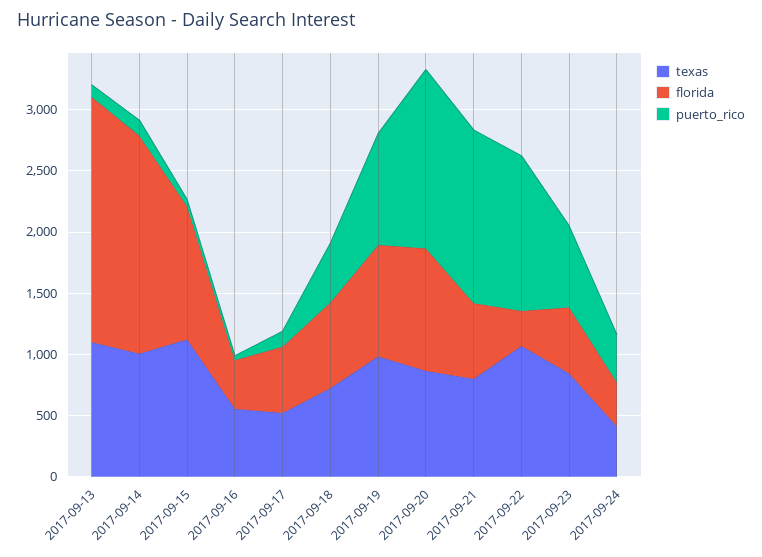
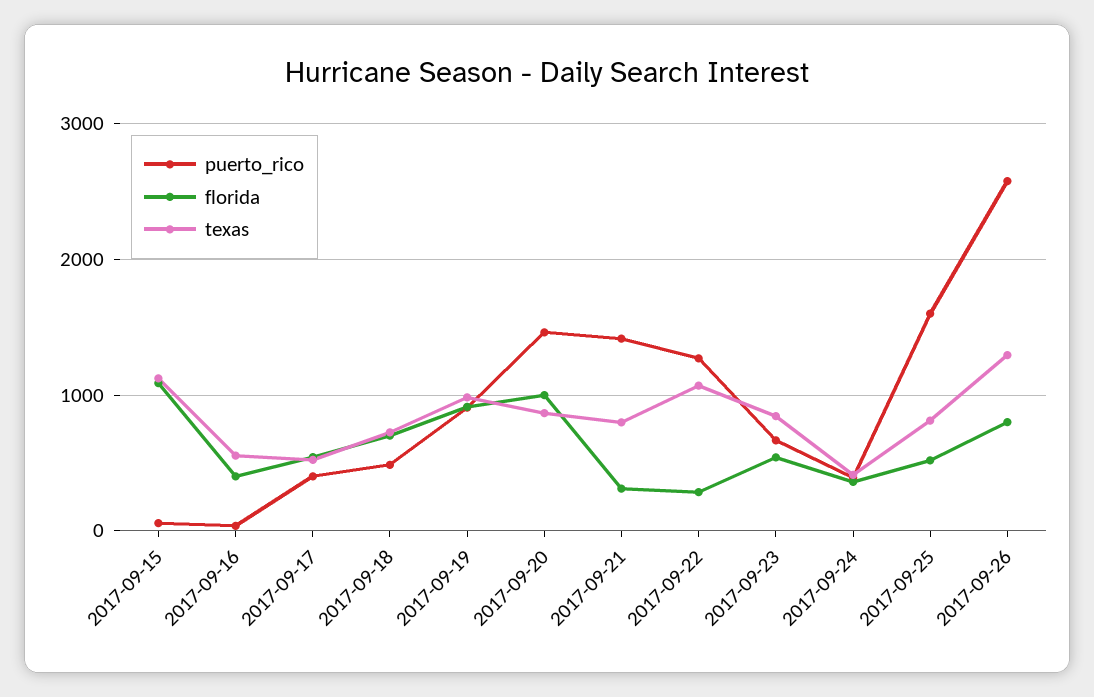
texas, 2017-09-13: 1100 -> none
florida, 2017-09-13: 2000 -> none
puerto_rico, 2017-09-13: 100 -> none
texas, 2017-09-14: 1000 -> none
florida, 2017-09-14: 1800 -> none
puerto_rico, 2017-09-14: 100 -> none
puerto_rico, 2017-09-17: 100 -> 400
florida, 2017-09-21: 600 -> 300
puerto_rico, 2017-09-25: none -> 1600
florida, 2017-09-25: none -> 500
texas, 2017-09-25: none -> 800
puerto_rico, 2017-09-26: none -> 2600
florida, 2017-09-26: none -> 800
texas, 2017-09-26: none -> 1300

